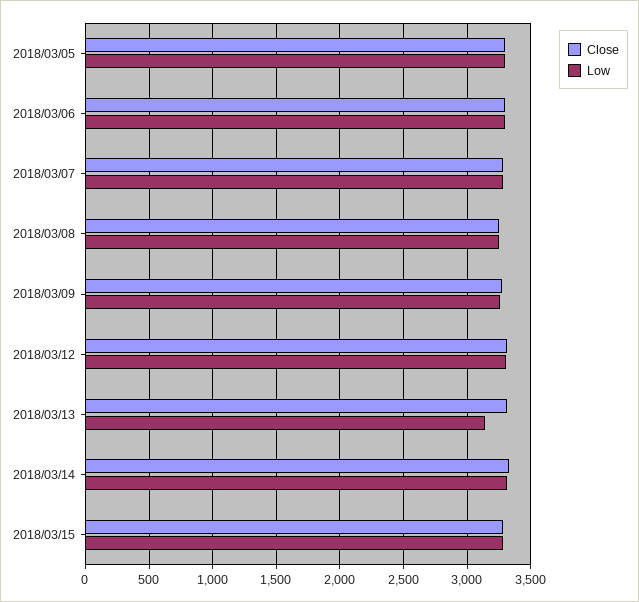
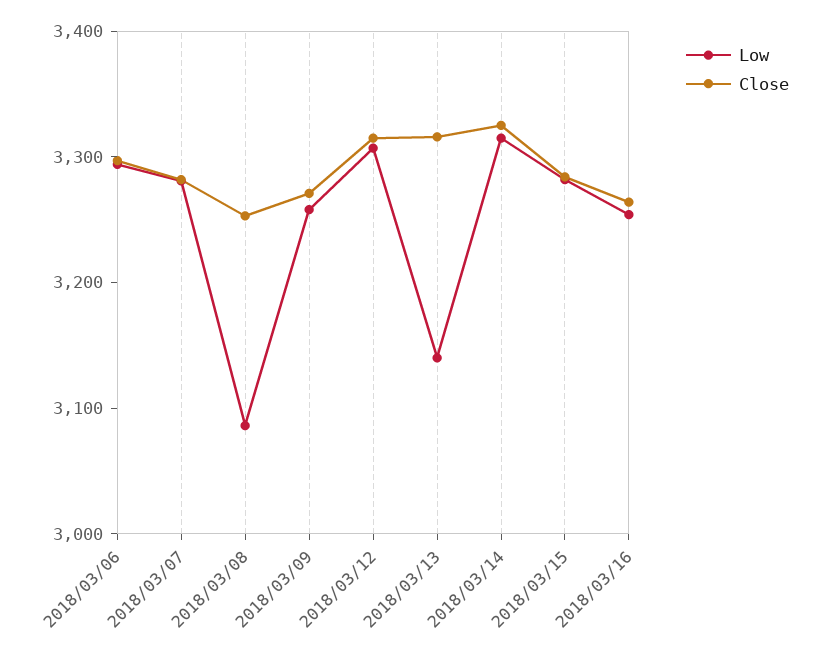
Close, 2018/03/05: 3300 -> none
Low, 2018/03/05: 3300 -> none
Low, 2018/03/08: 3250 -> 3080
Low, 2018/03/16: none -> 3260
Close, 2018/03/16: none -> 3260

